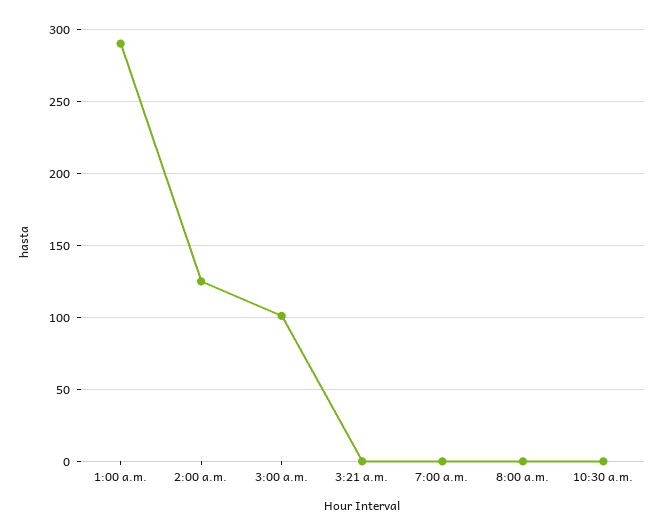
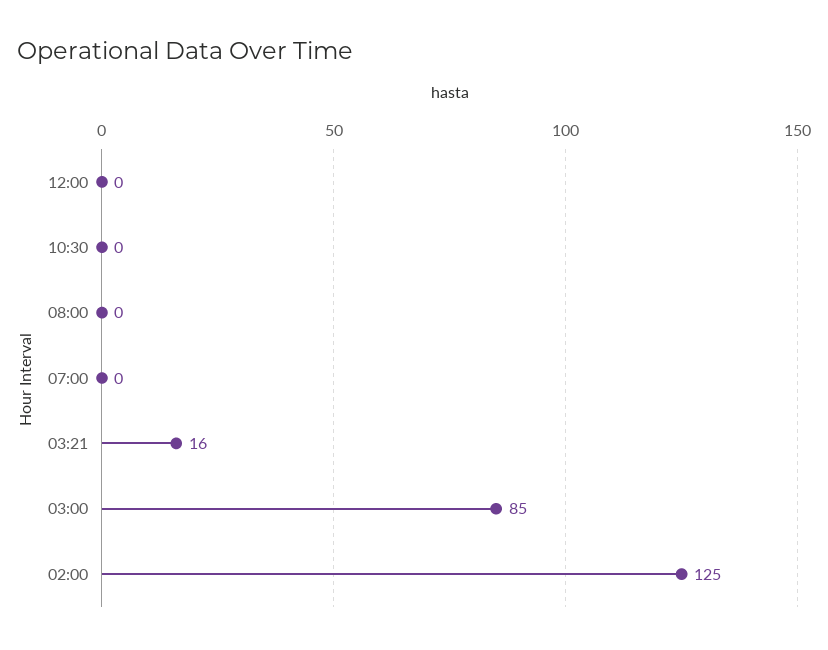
1:00 a.m.: 290 -> none
3:00 a.m.: 100 -> 85
3:21 a.m.: 0 -> 16
12:00: none -> 0

